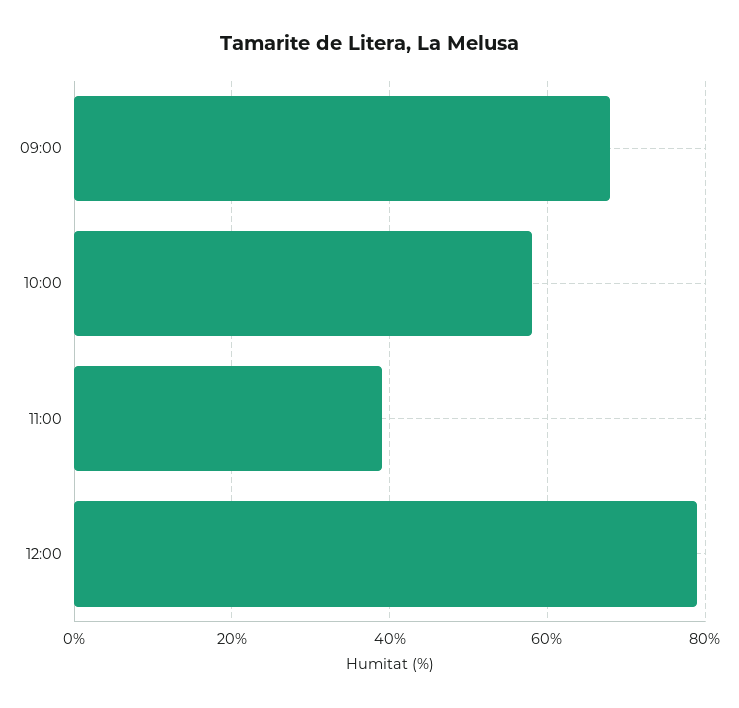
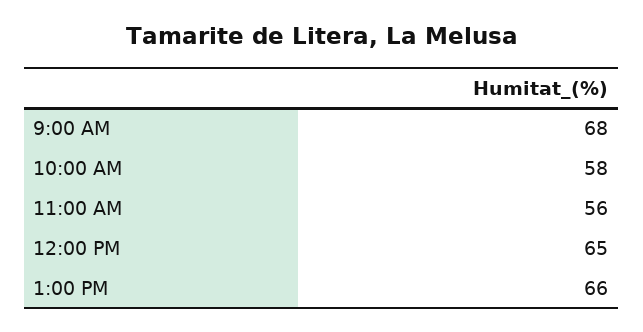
11:00: 40 -> 56
12:00: 80 -> 65
1:00 PM: none -> 66

